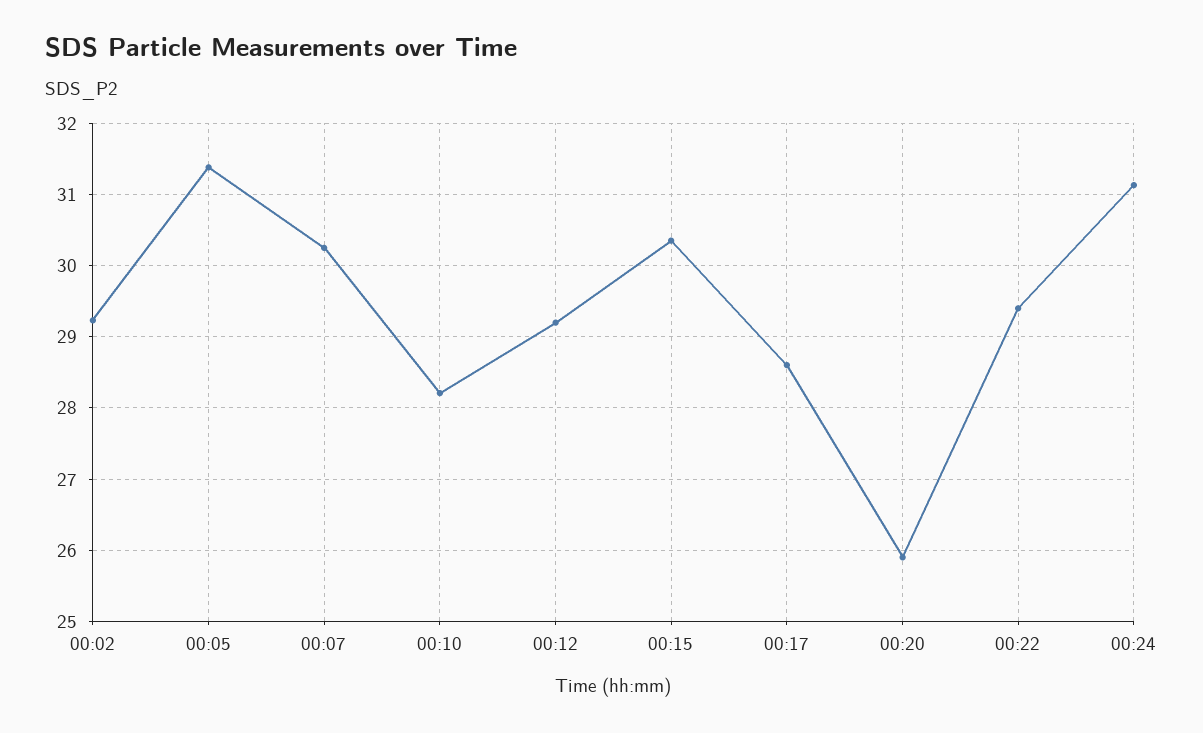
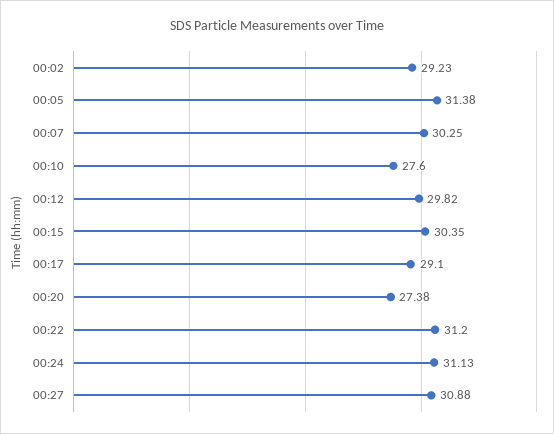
00:10: 28.2 -> 27.6
00:12: 29.2 -> 29.82
00:17: 28.6 -> 29.1
00:20: 25.9 -> 27.38
00:22: 29.4 -> 31.2
00:27: none -> 30.88

